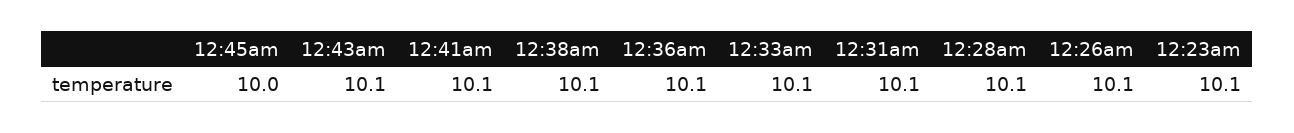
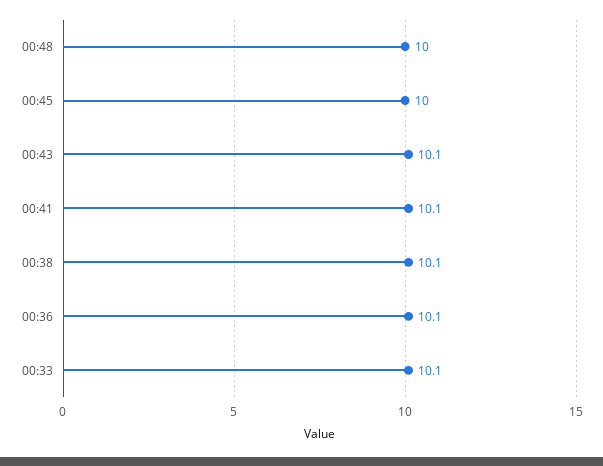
12:31am: 10.1 -> none
12:28am: 10.1 -> none
12:26am: 10.1 -> none
12:23am: 10.1 -> none
00:48: none -> 10

